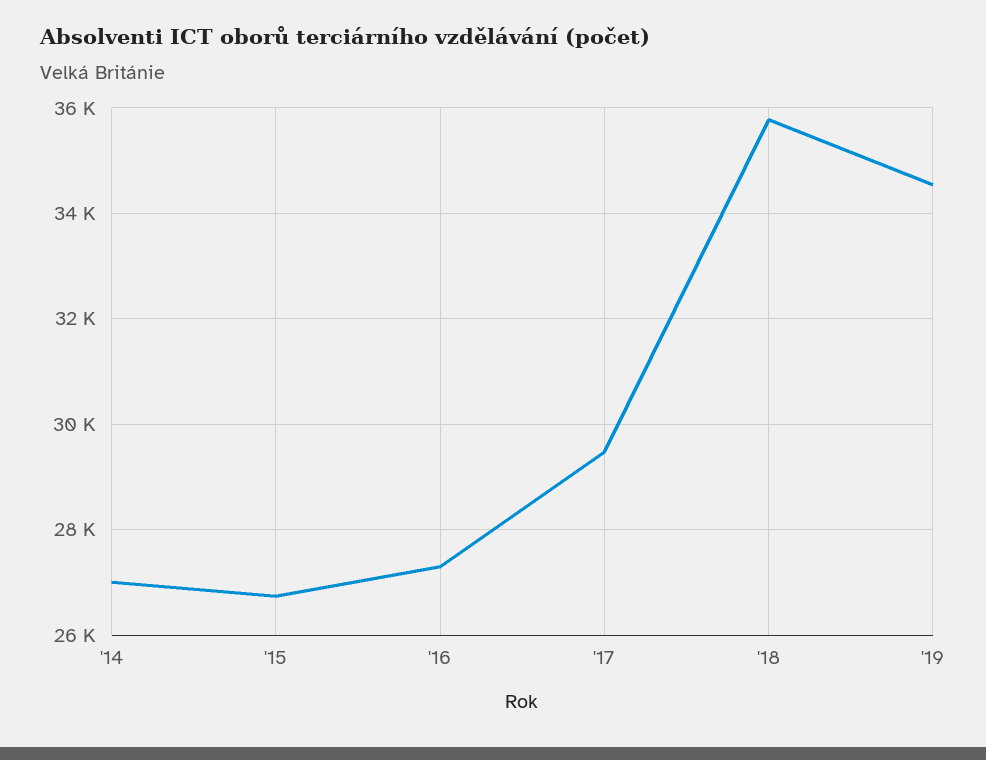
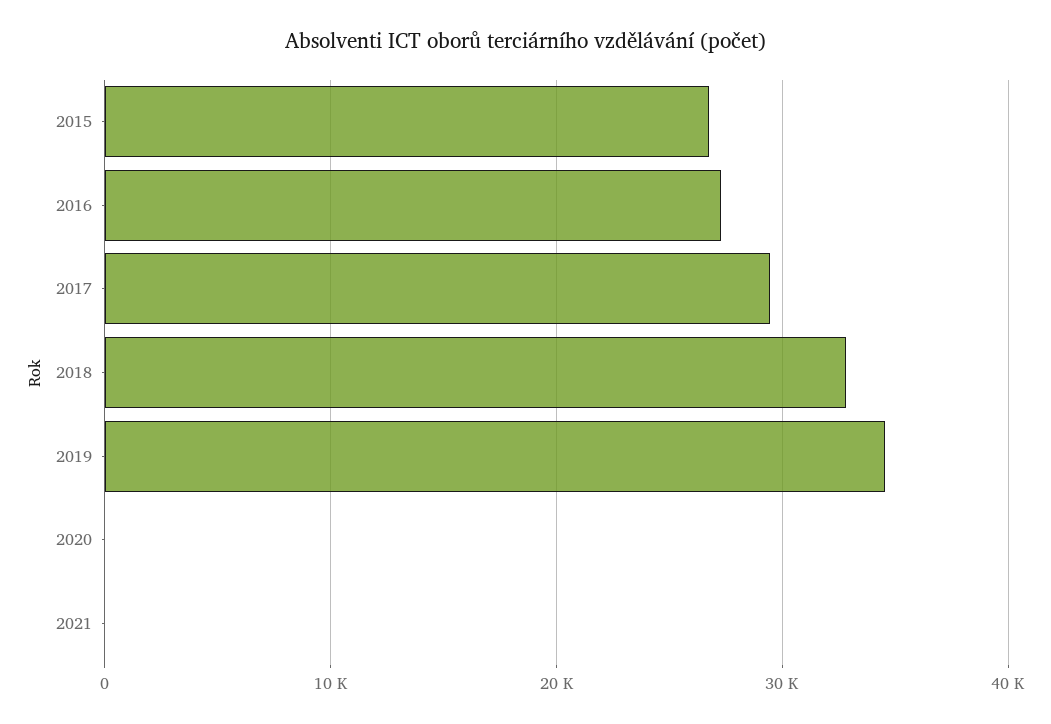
'14: 27000 -> none
'18: 35800 -> 33000
2020: none -> 0
2021: none -> 0

